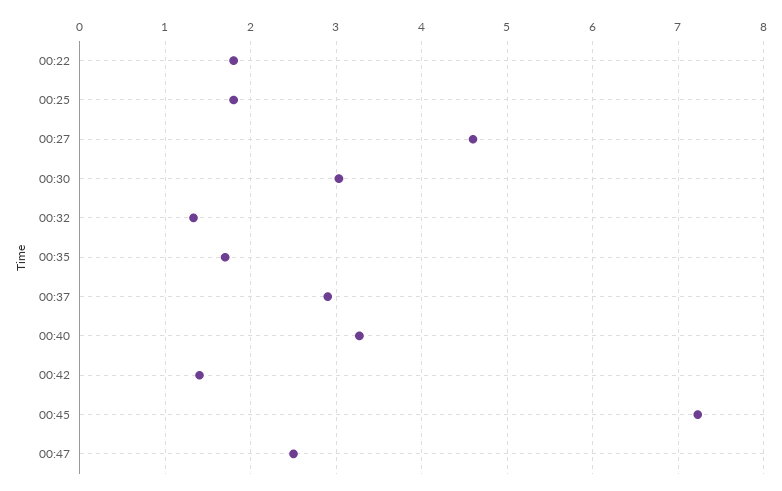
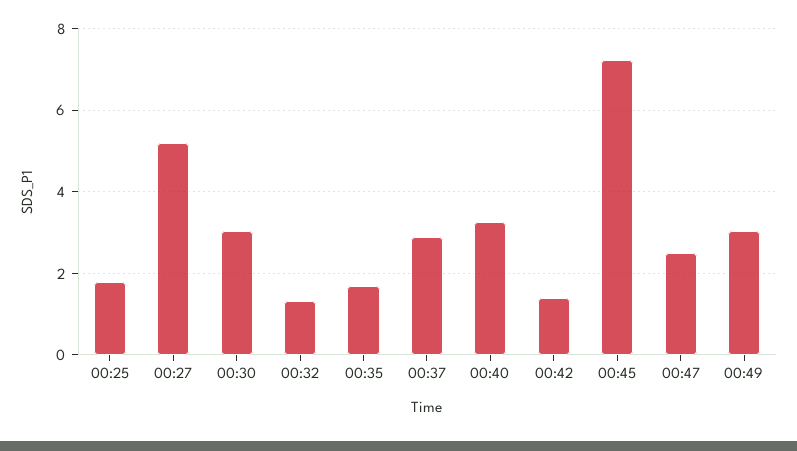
00:22: 1.8 -> none
00:27: 4.6 -> 5.2
00:49: none -> 3

